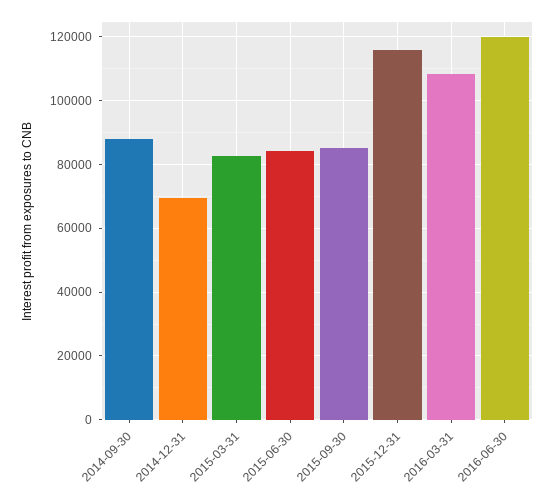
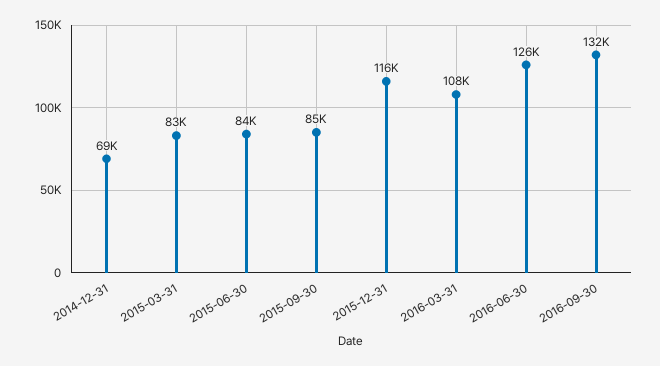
2014-09-30: 88000 -> none
2016-06-30: 120000 -> 126000
2016-09-30: none -> 132000

